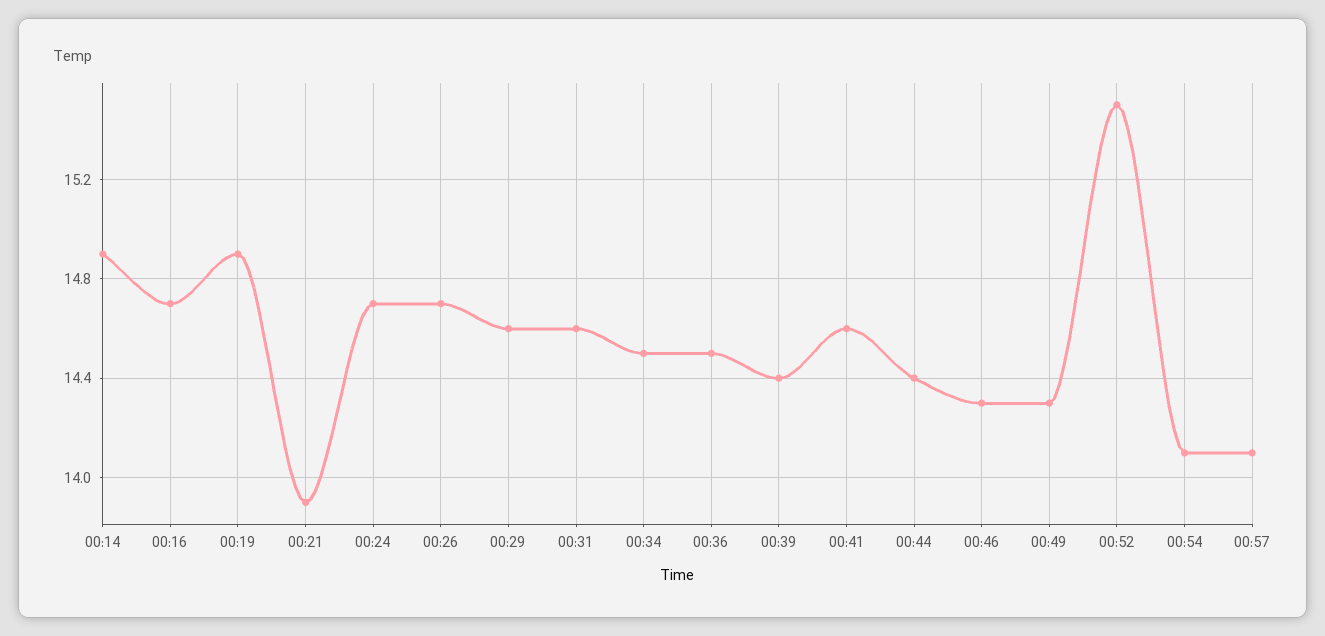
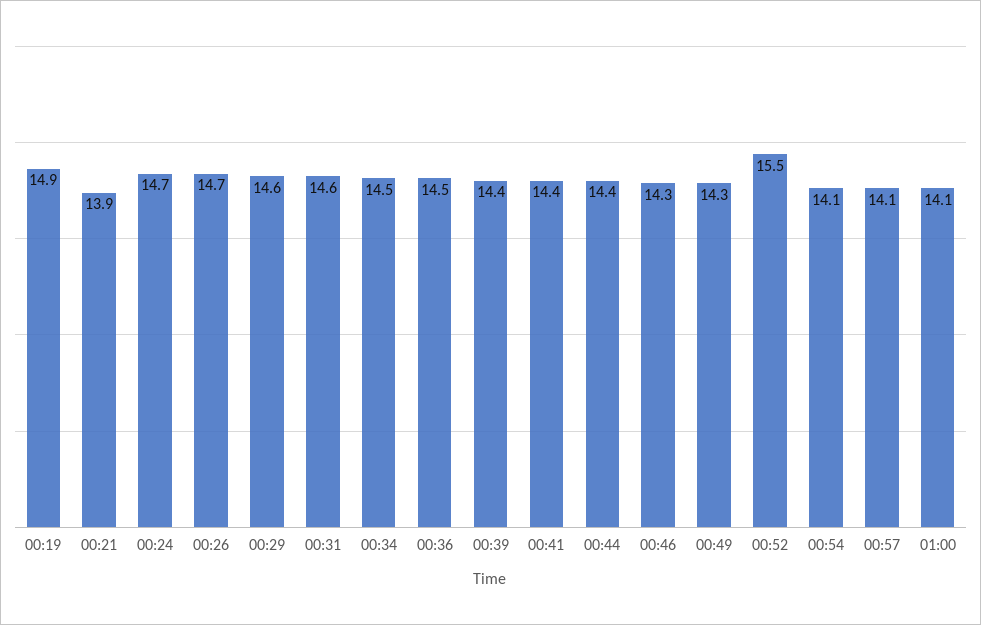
00:14: 14.9 -> none
00:16: 14.7 -> none
00:41: 14.6 -> 14.4
01:00: none -> 14.1

